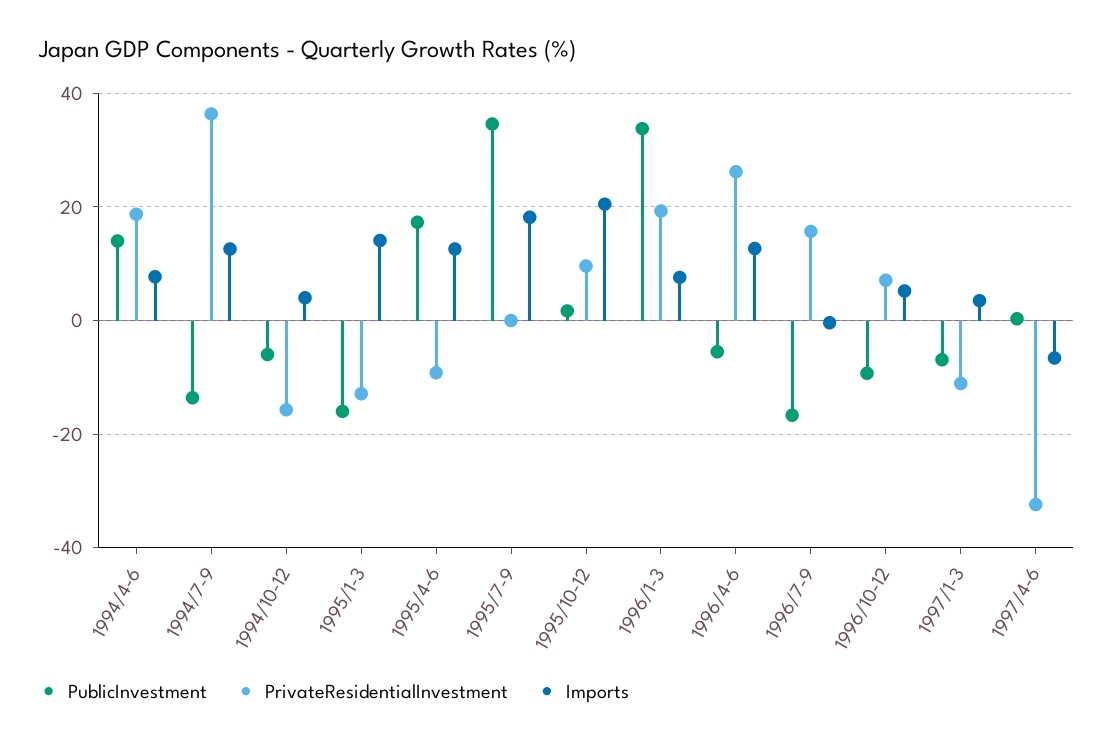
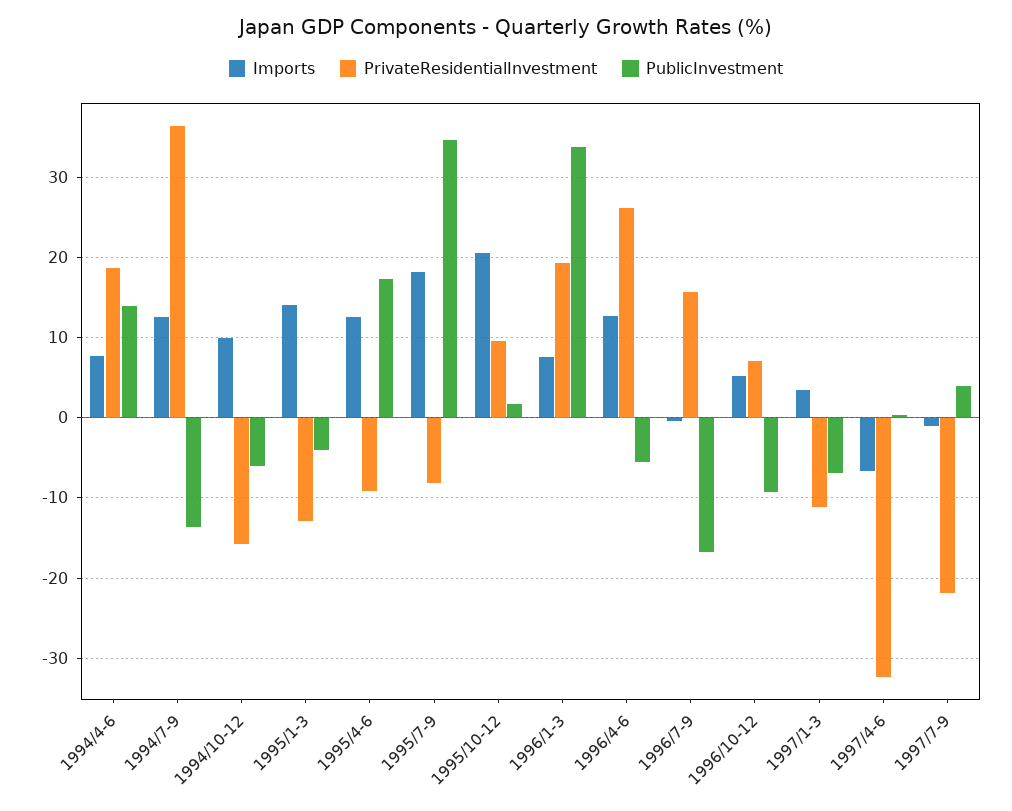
Imports, 1994/10-12: 4 -> 10
PublicInvestment, 1995/1-3: -16 -> -4
PrivateResidentialInvestment, 1995/7-9: 0 -> -8
Imports, 1997/7-9: none -> -1
PrivateResidentialInvestment, 1997/7-9: none -> -22
PublicInvestment, 1997/7-9: none -> 4

